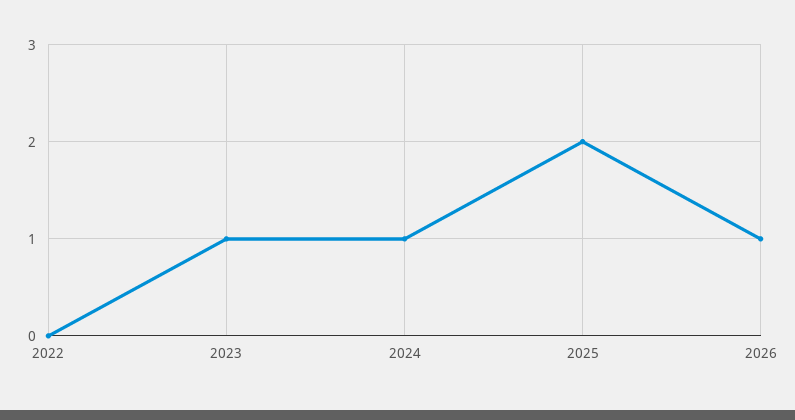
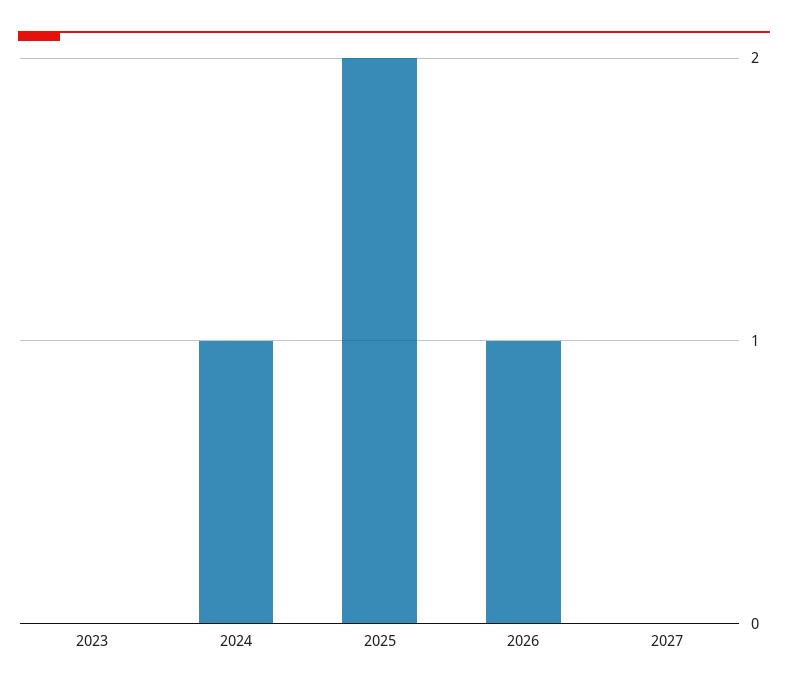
2022: 0 -> none
2023: 1 -> 0
2027: none -> 0

